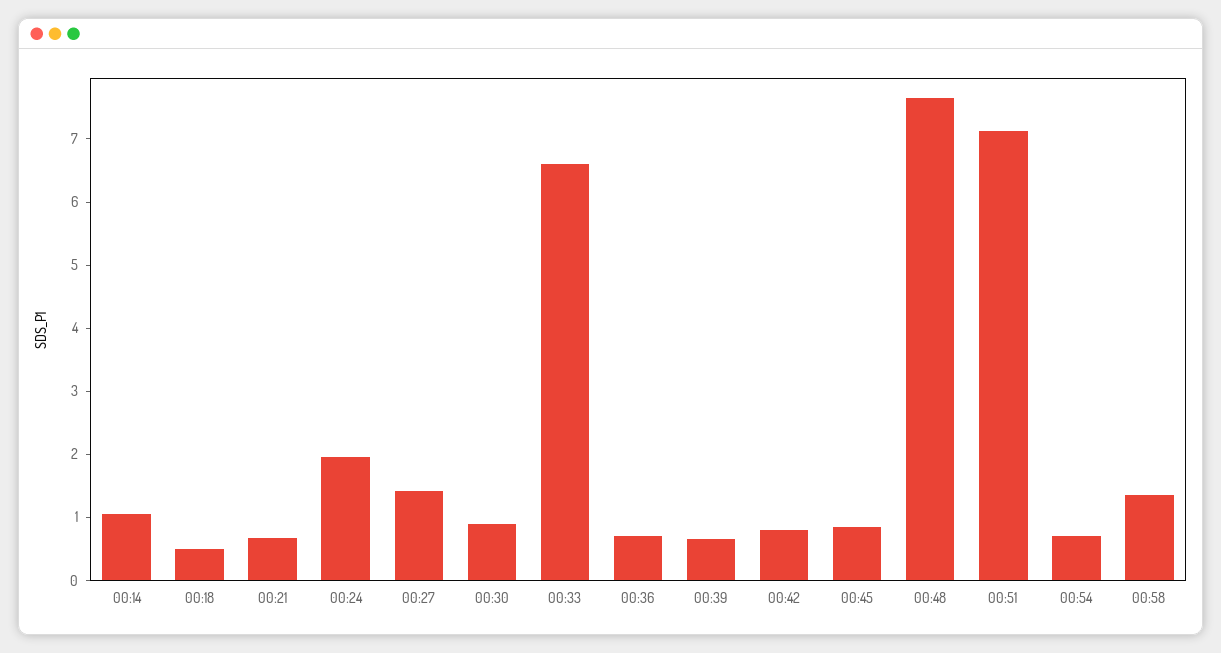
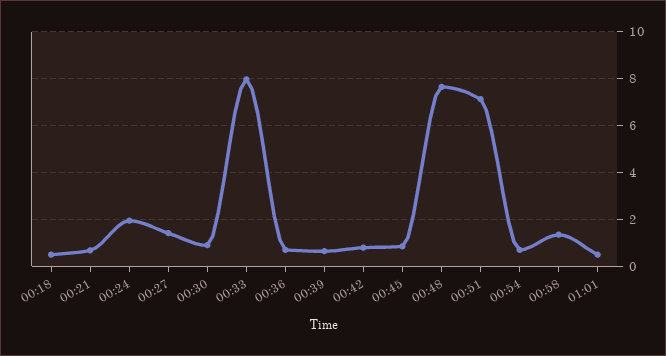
00:14: 1 -> none
00:33: 6.6 -> 8
01:01: none -> 0.5

